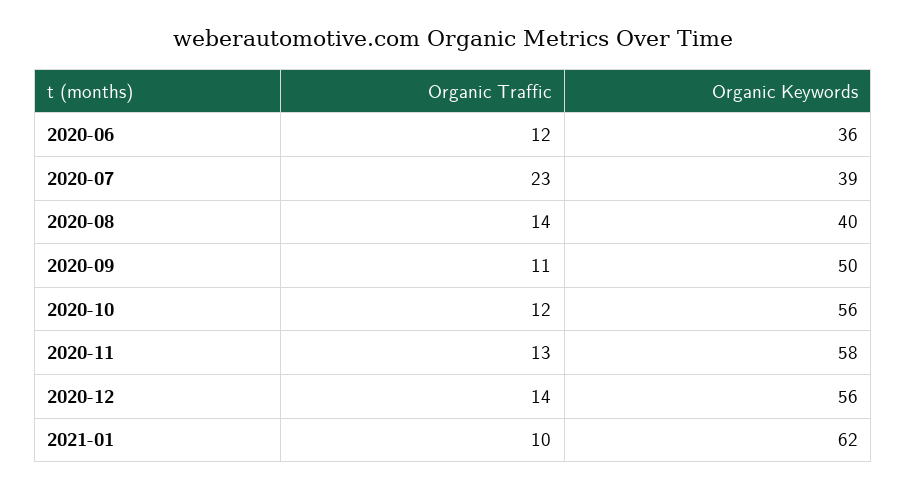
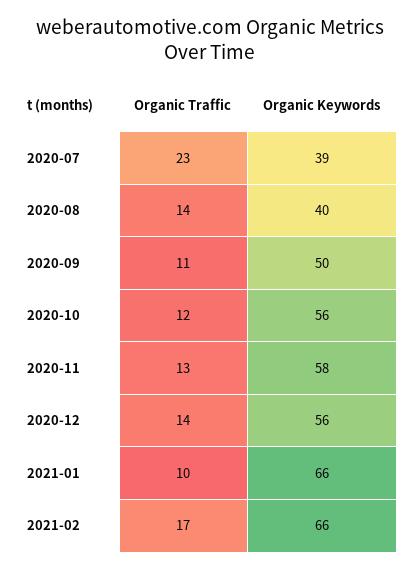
Organic Traffic, 2020-06: 12 -> none
Organic Keywords, 2020-06: 36 -> none
Organic Keywords, 2021-01: 62 -> 66
Organic Traffic, 2021-02: none -> 17
Organic Keywords, 2021-02: none -> 66

